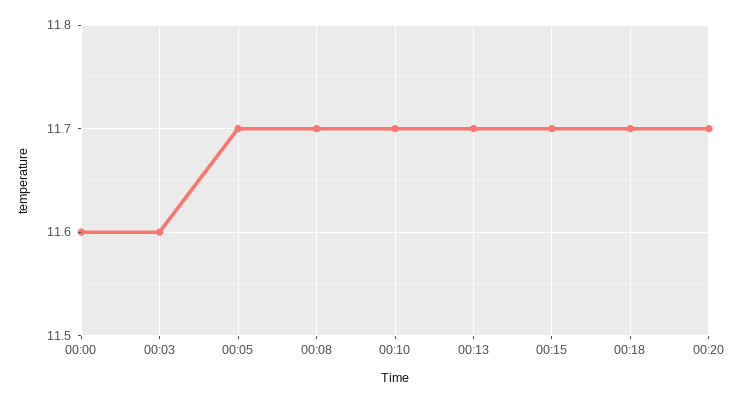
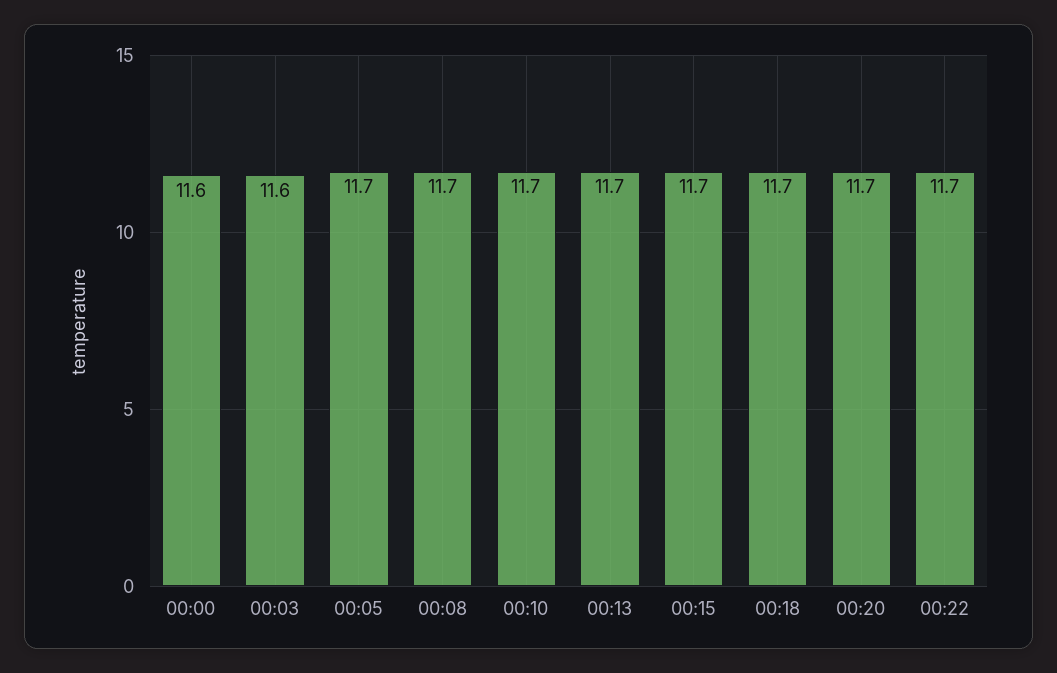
00:22: none -> 11.7

